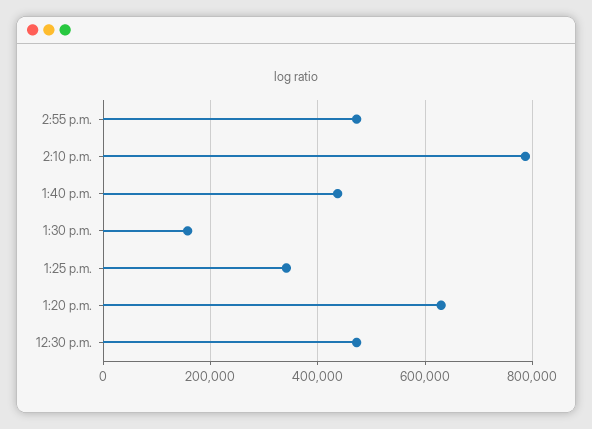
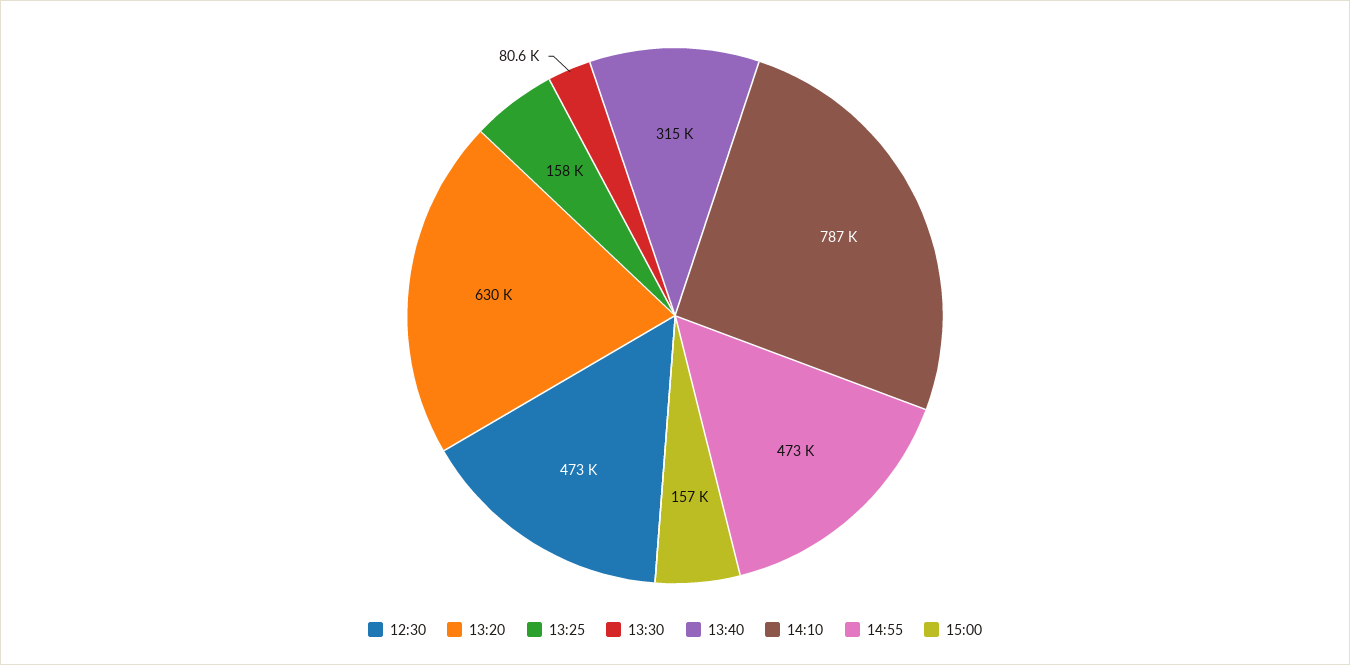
1:40 p.m.: 440000 -> 315000
1:30 p.m.: 160000 -> 80600
1:25 p.m.: 340000 -> 158000
15:00: none -> 157000

